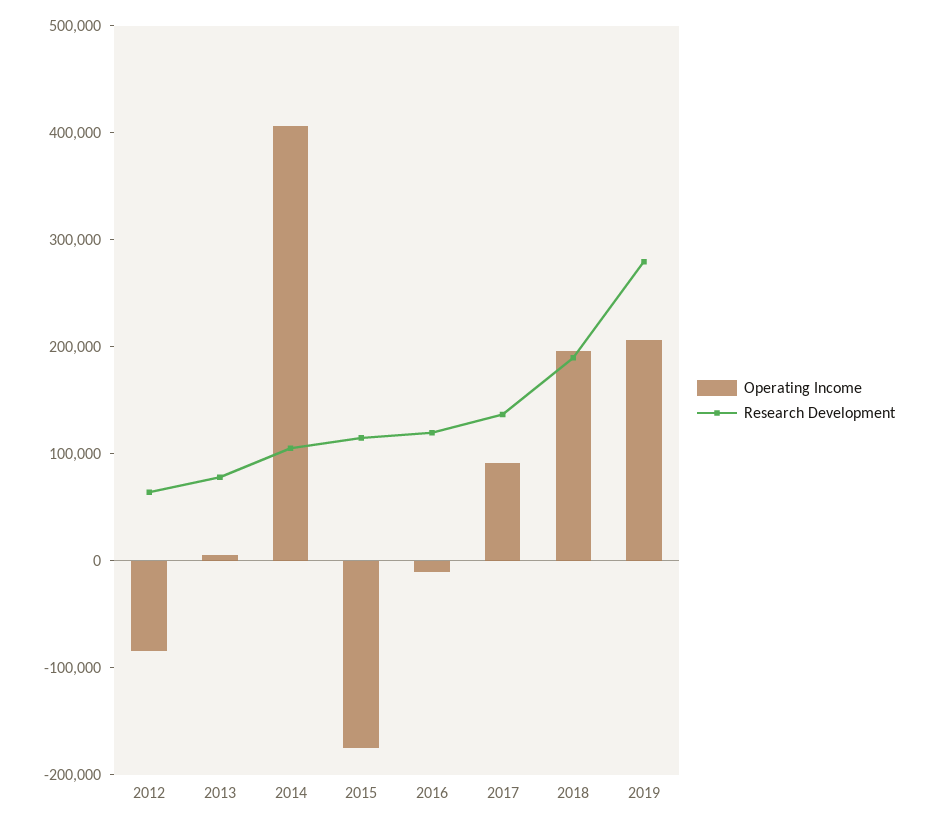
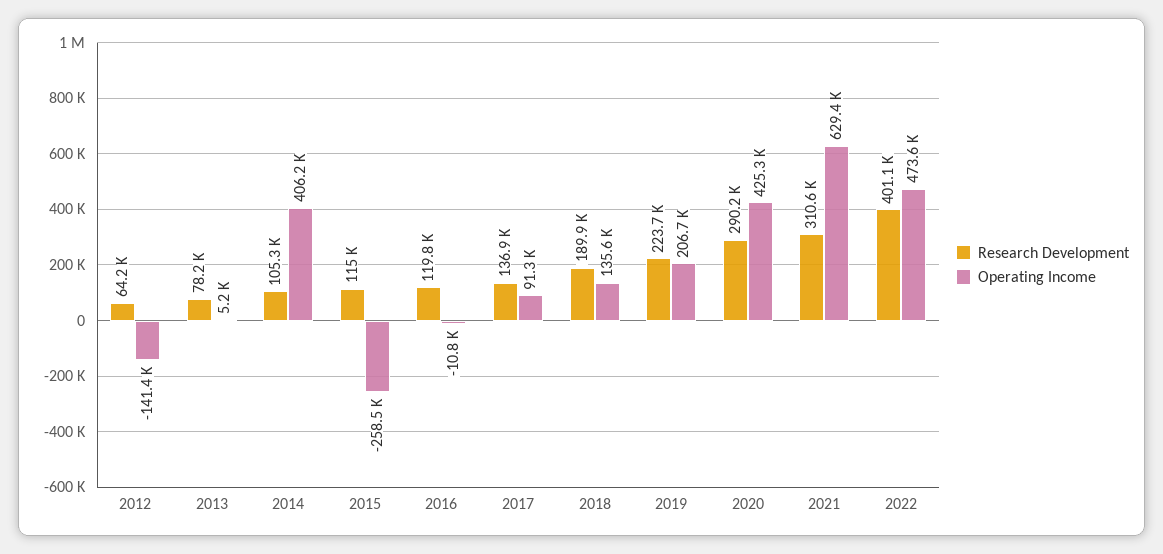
Operating Income, 2012: -80000 -> -141400
Operating Income, 2015: -180000 -> -258500
Operating Income, 2018: 200000 -> 135600
Research Development, 2019: 280000 -> 223700
Research Development, 2020: none -> 290200
Operating Income, 2020: none -> 425300
Research Development, 2021: none -> 310600
Operating Income, 2021: none -> 629400
Research Development, 2022: none -> 401100
Operating Income, 2022: none -> 473600

